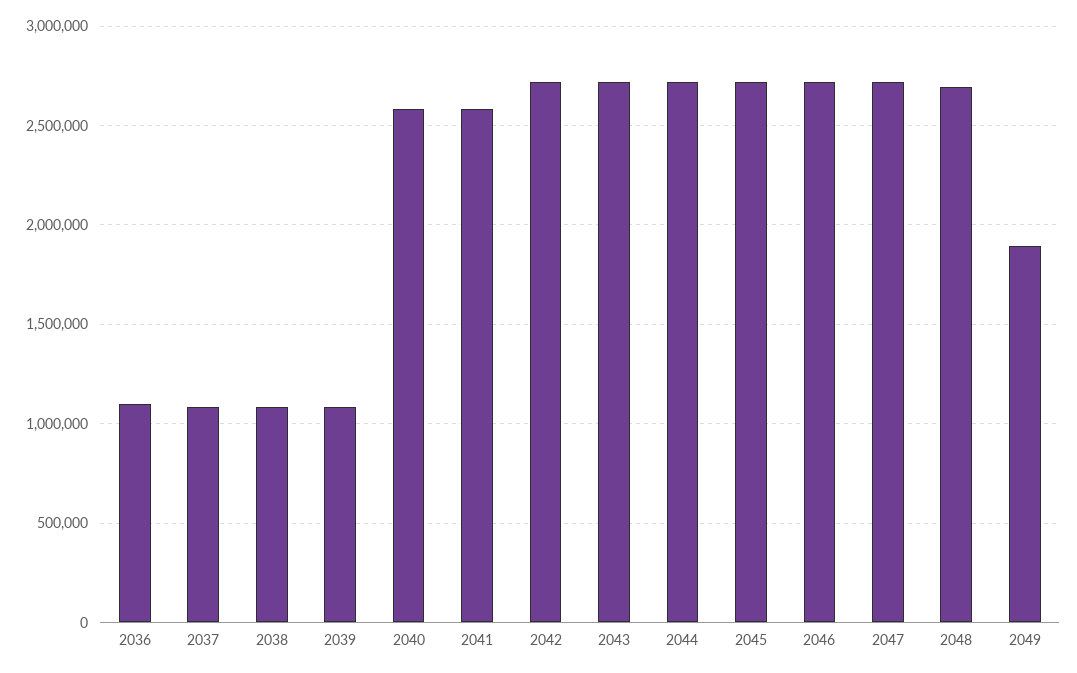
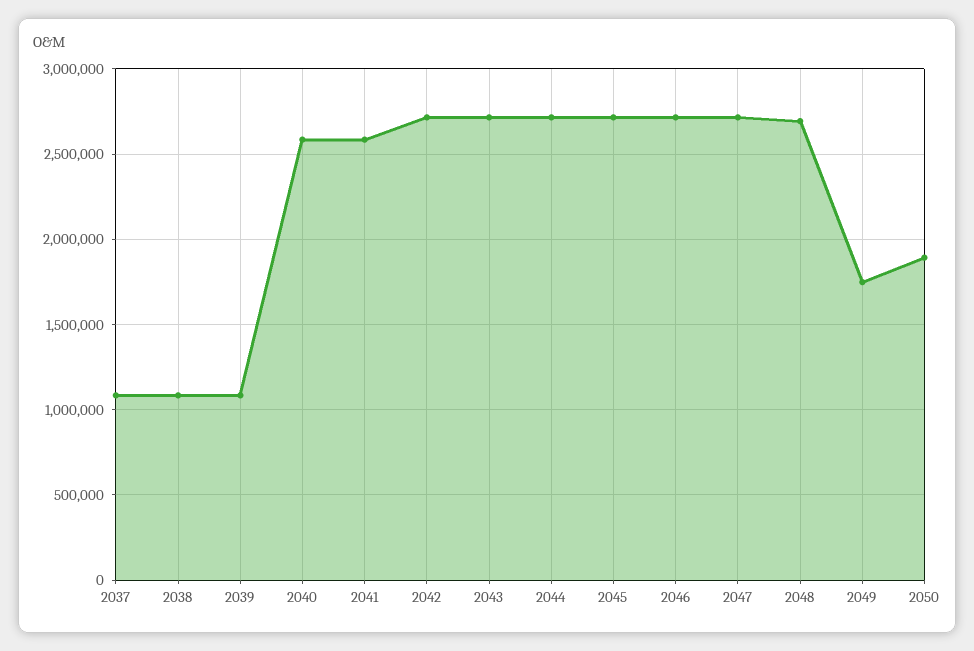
2036: 1100000 -> none
2049: 1900000 -> 1750000
2050: none -> 1900000

